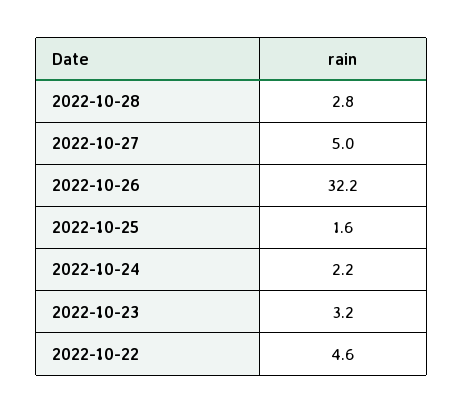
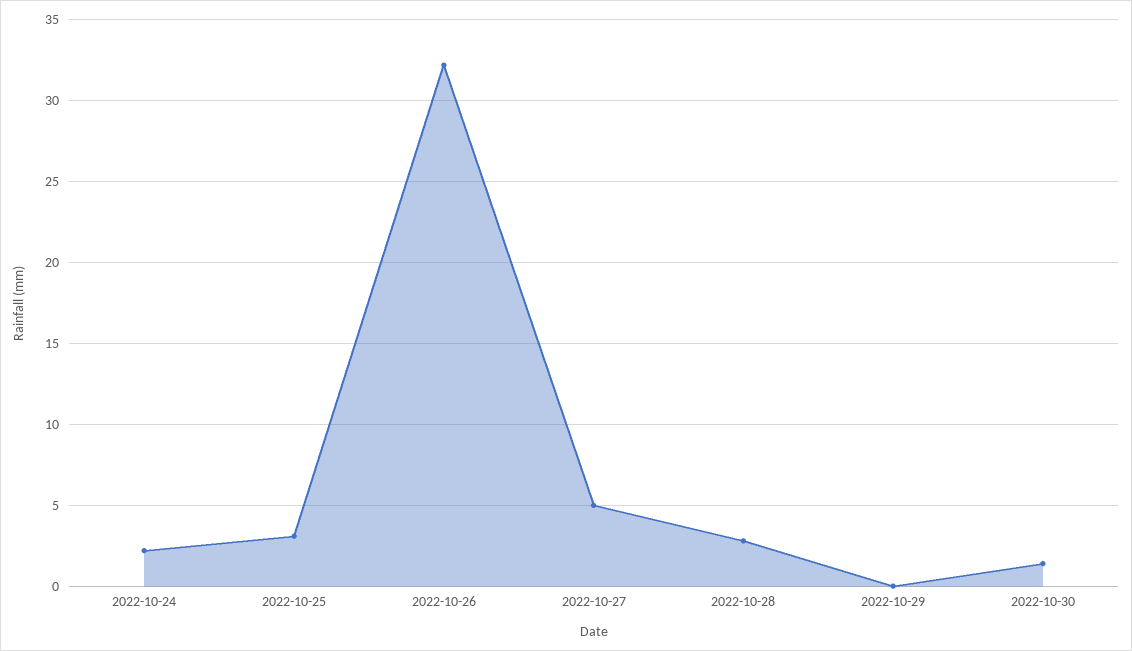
2022-10-25: 1.6 -> 3
2022-10-23: 3.2 -> none
2022-10-22: 4.6 -> none
2022-10-29: none -> 0
2022-10-30: none -> 1.5

